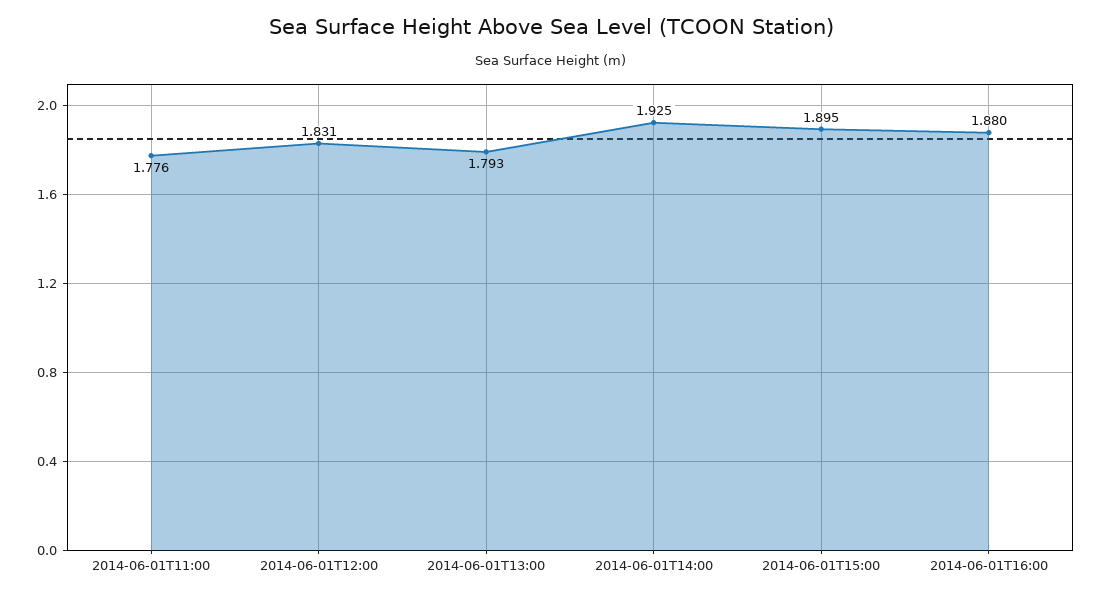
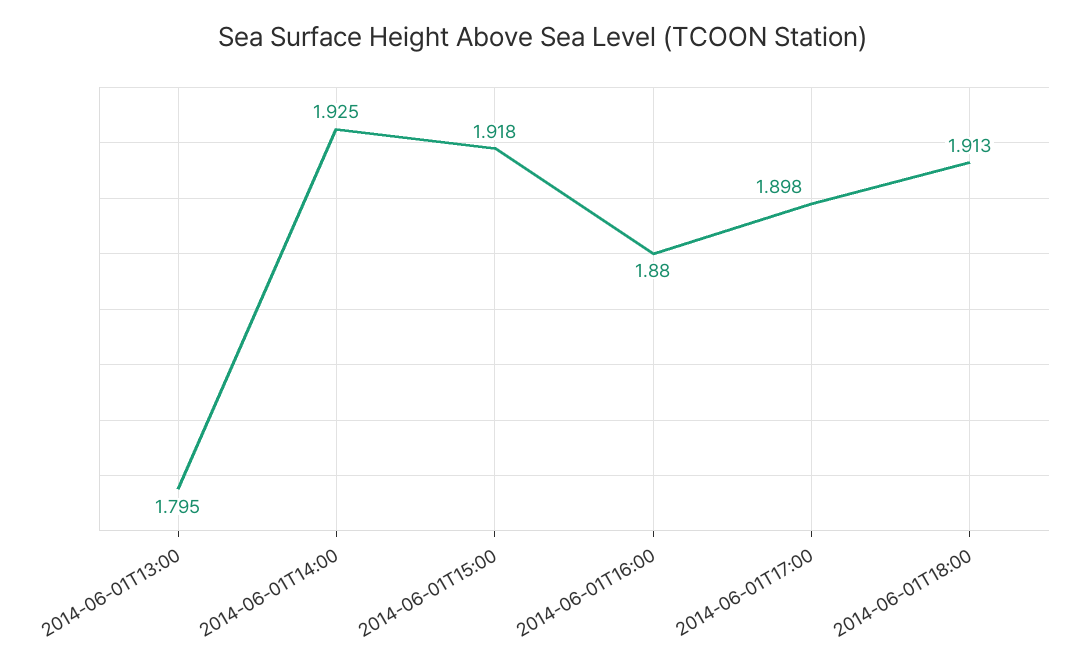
2014-06-01T11:00: 1.776 -> none
2014-06-01T12:00: 1.831 -> none
2014-06-01T13:00: 1.793 -> 1.795
2014-06-01T15:00: 1.895 -> 1.918
2014-06-01T17:00: none -> 1.898
2014-06-01T18:00: none -> 1.913

